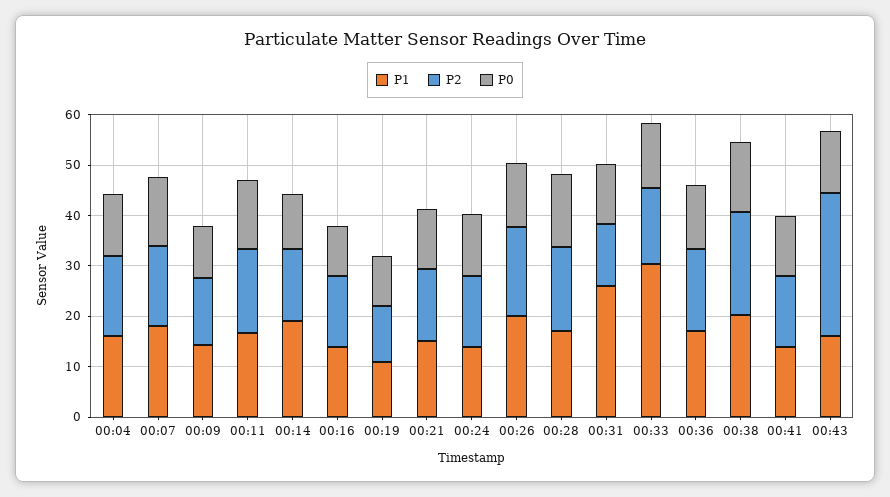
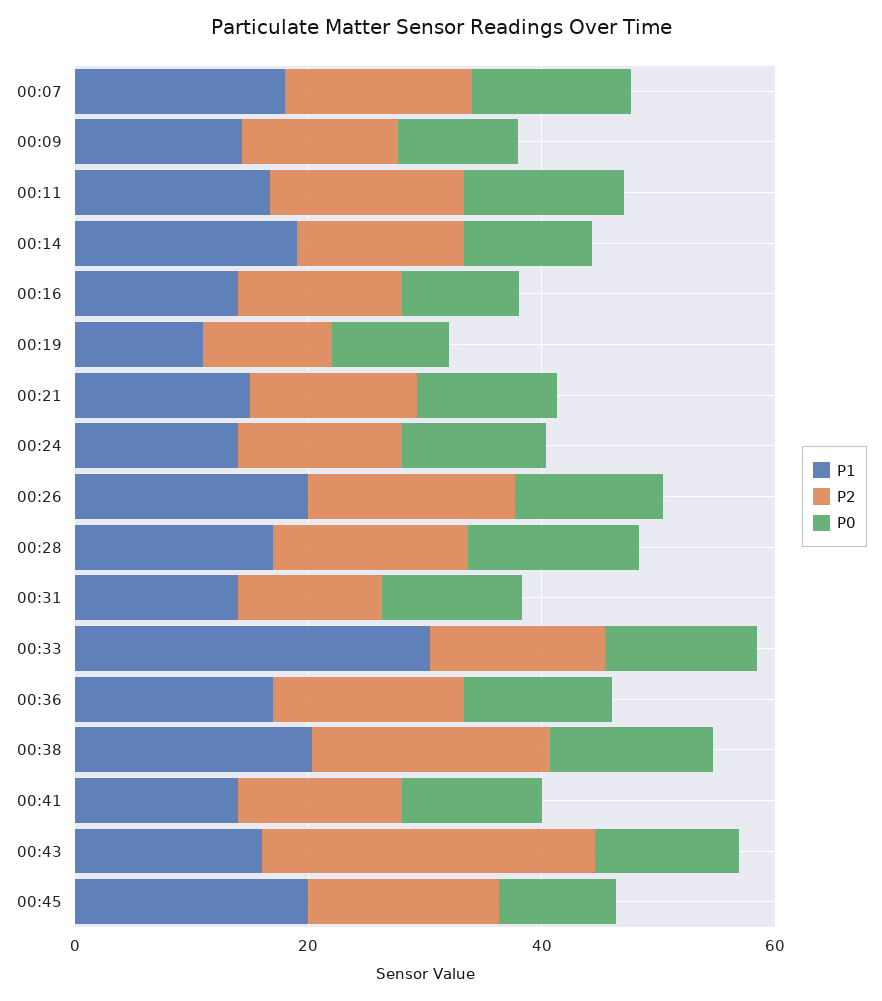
P1, 00:04: 16 -> none
P2, 00:04: 16 -> none
P0, 00:04: 12 -> none
P1, 00:31: 26 -> 15
P1, 00:45: none -> 20
P2, 00:45: none -> 15
P0, 00:45: none -> 10

